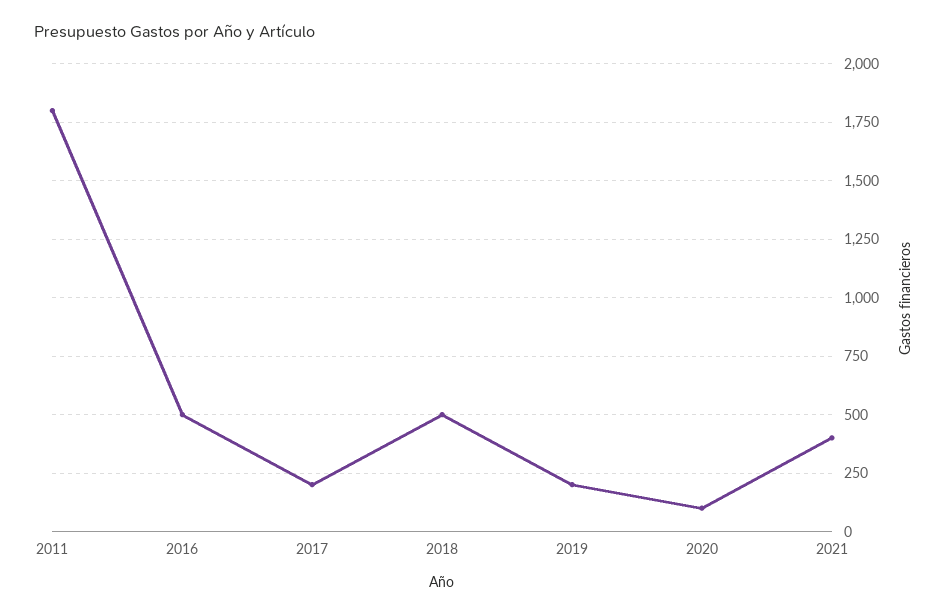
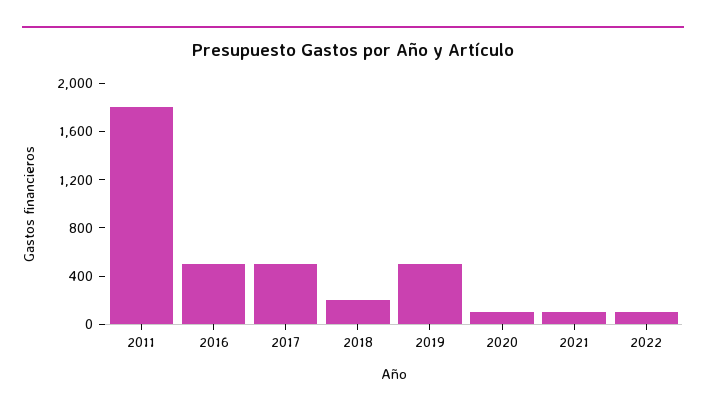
2017: 200 -> 500
2018: 500 -> 200
2019: 200 -> 500
2021: 400 -> 100
2022: none -> 100

